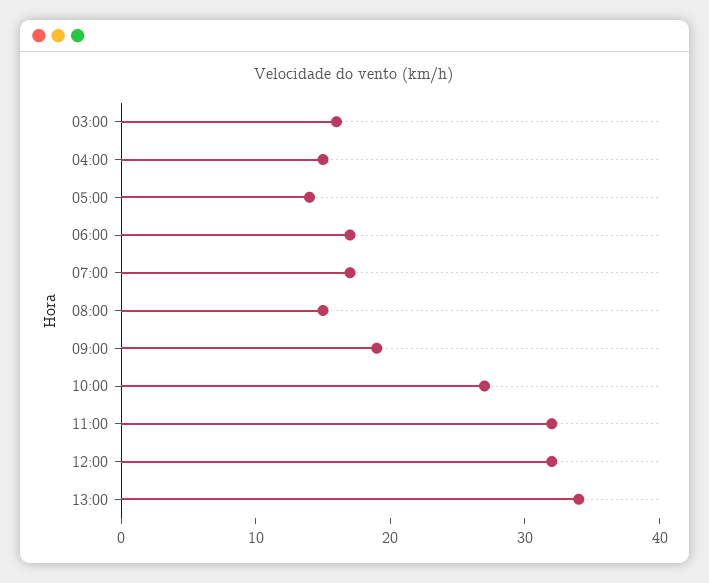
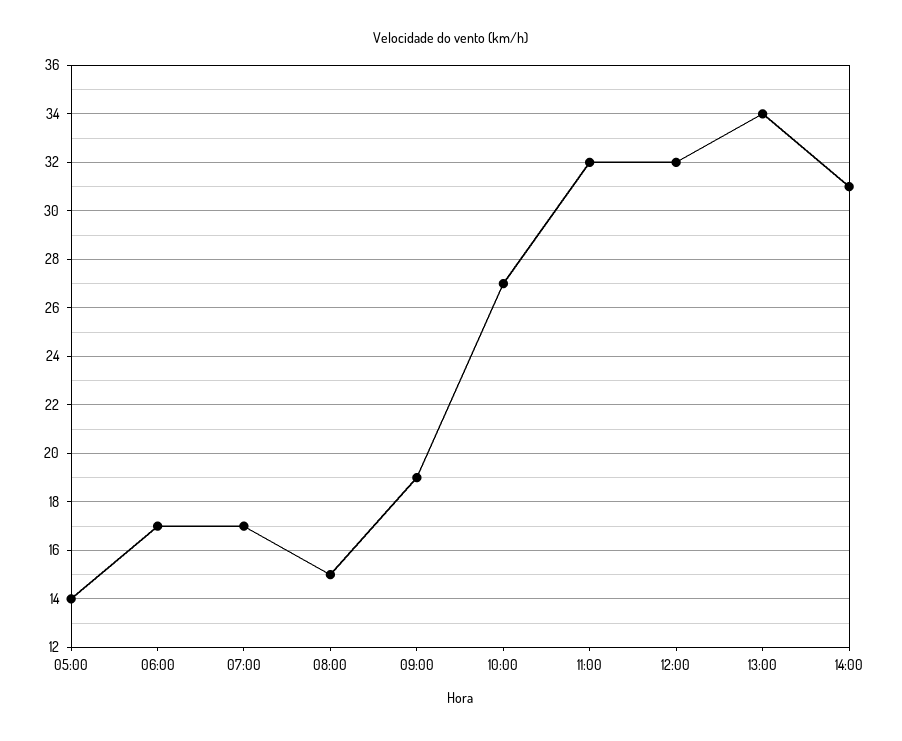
03:00: 16 -> none
04:00: 15 -> none
14:00: none -> 31

